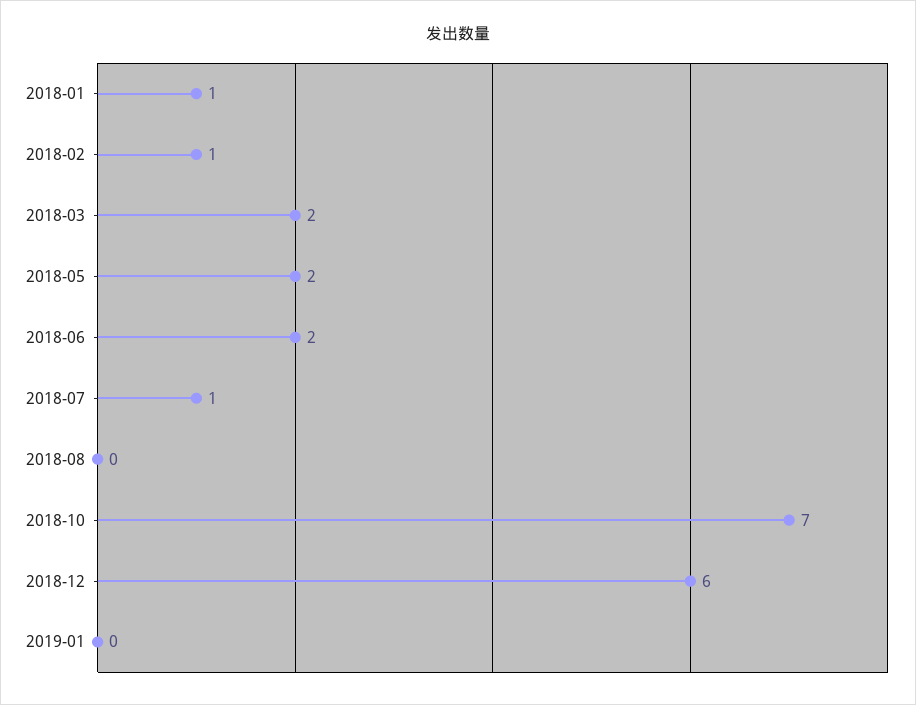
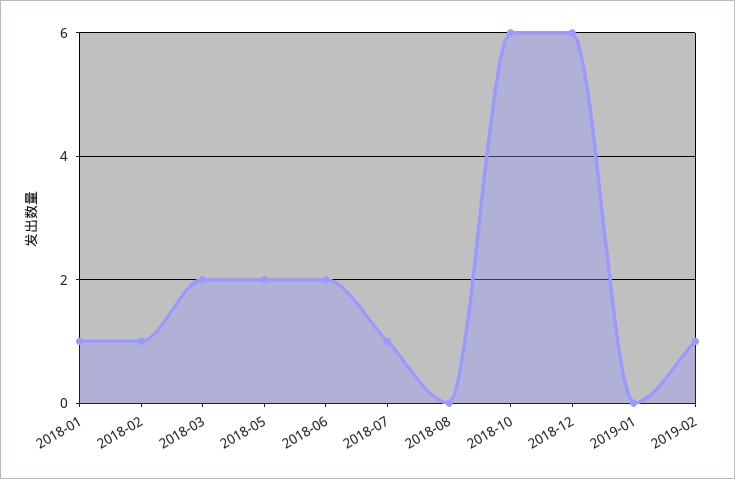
2018-10: 7 -> 6
2019-02: none -> 1

